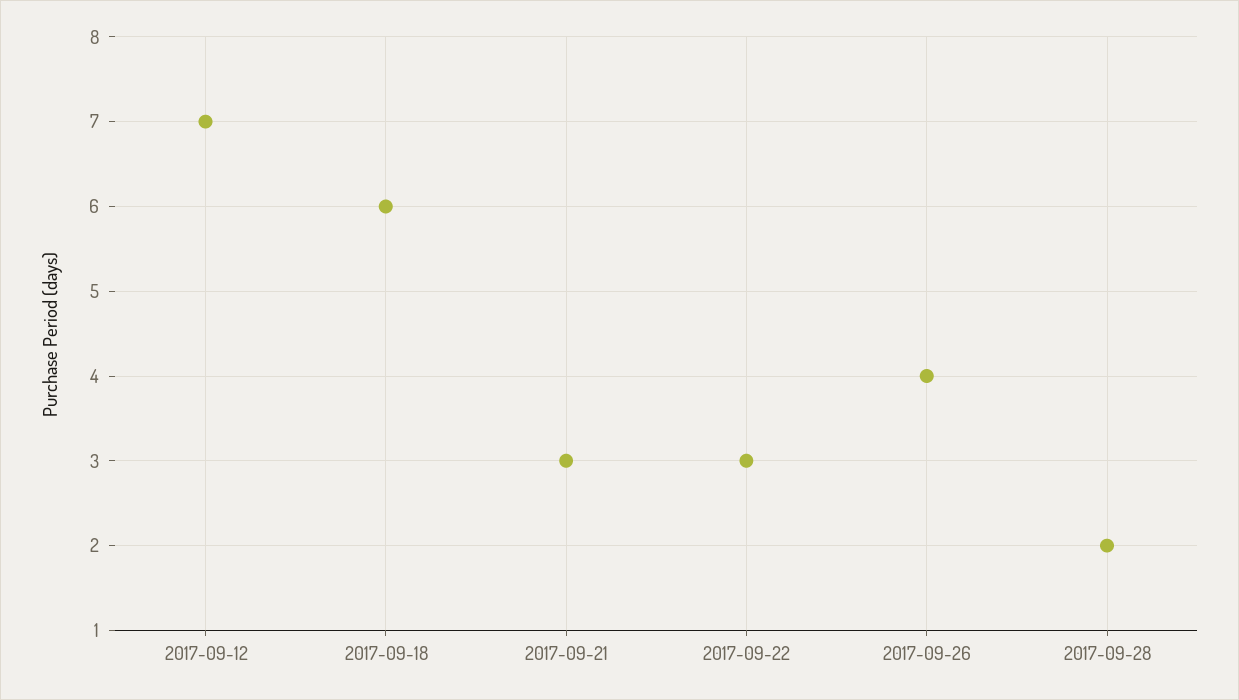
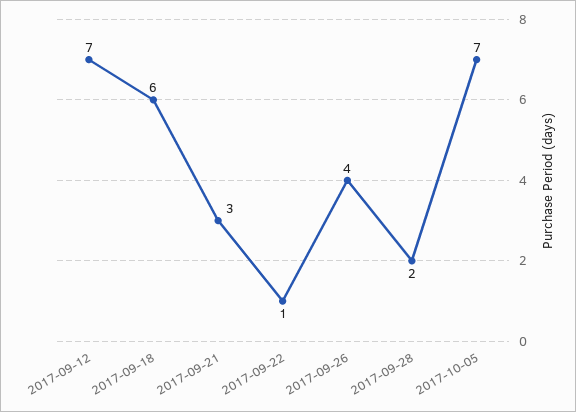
2017-09-22: 3 -> 1
2017-10-05: none -> 7

